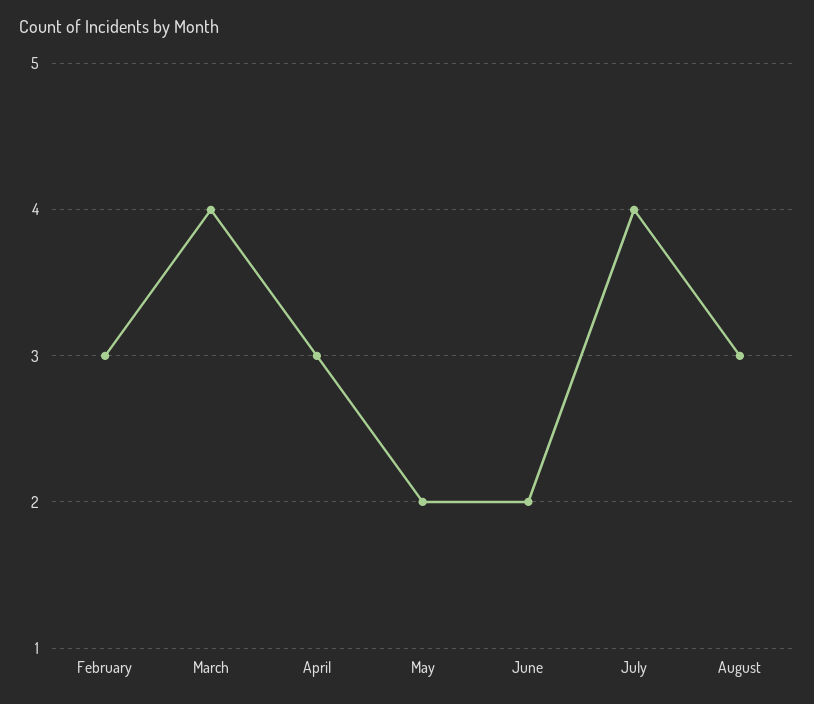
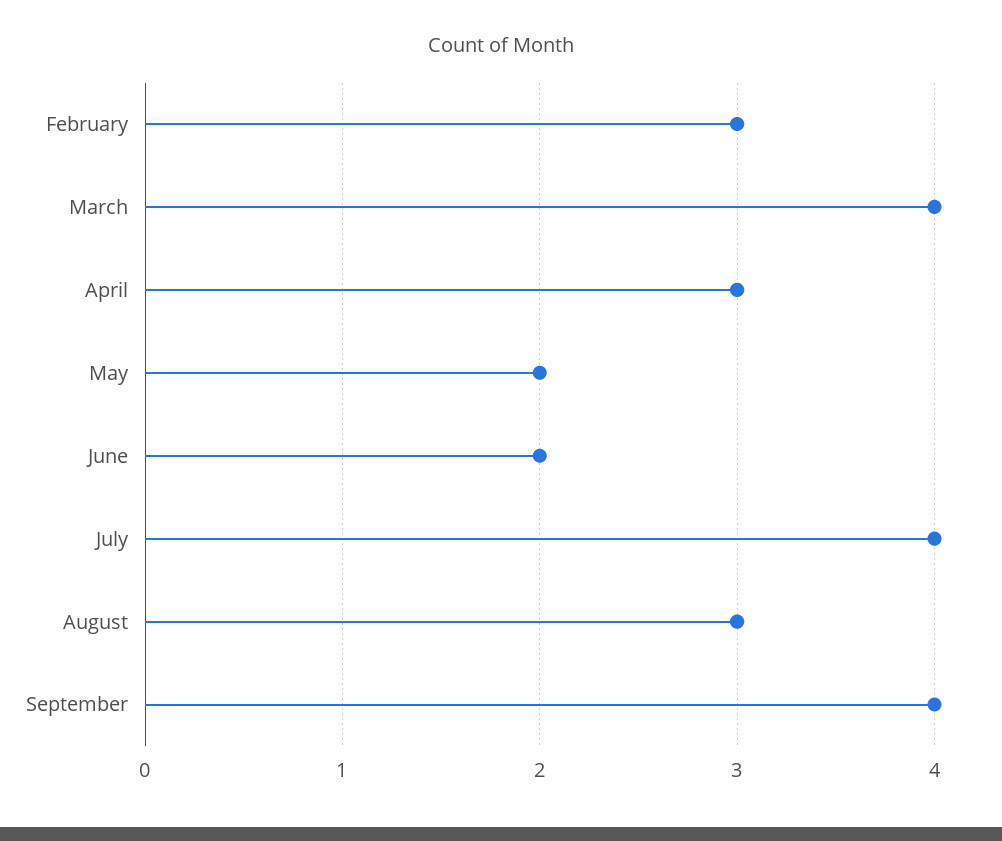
September: none -> 4

